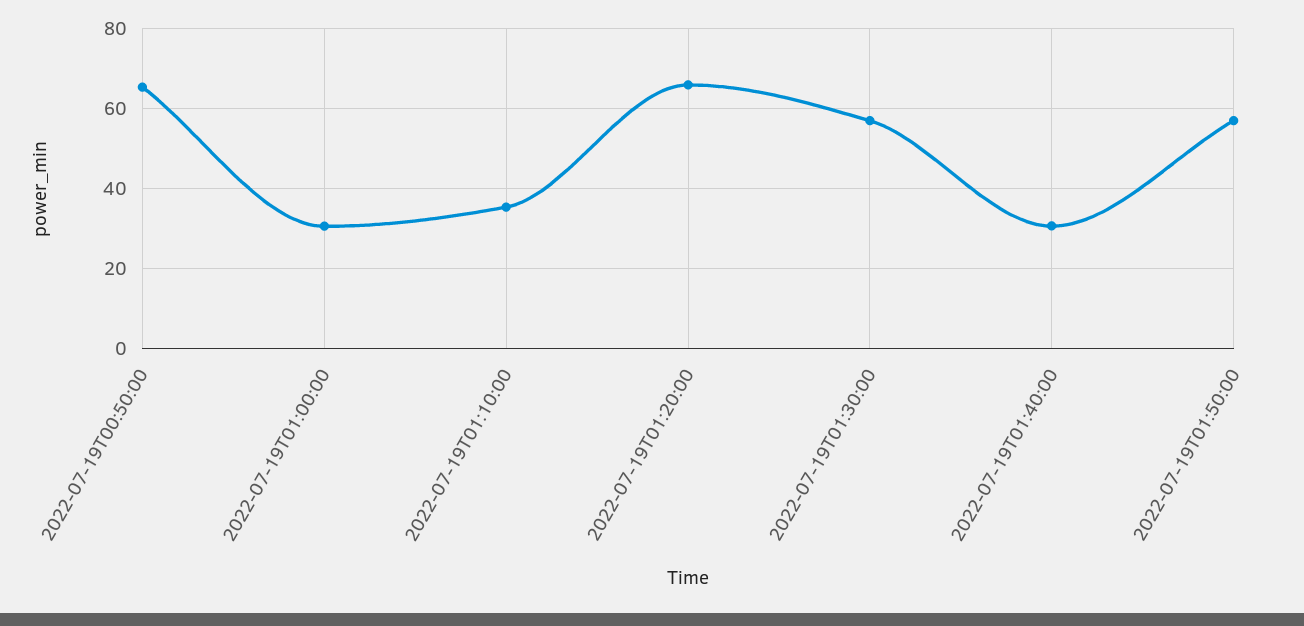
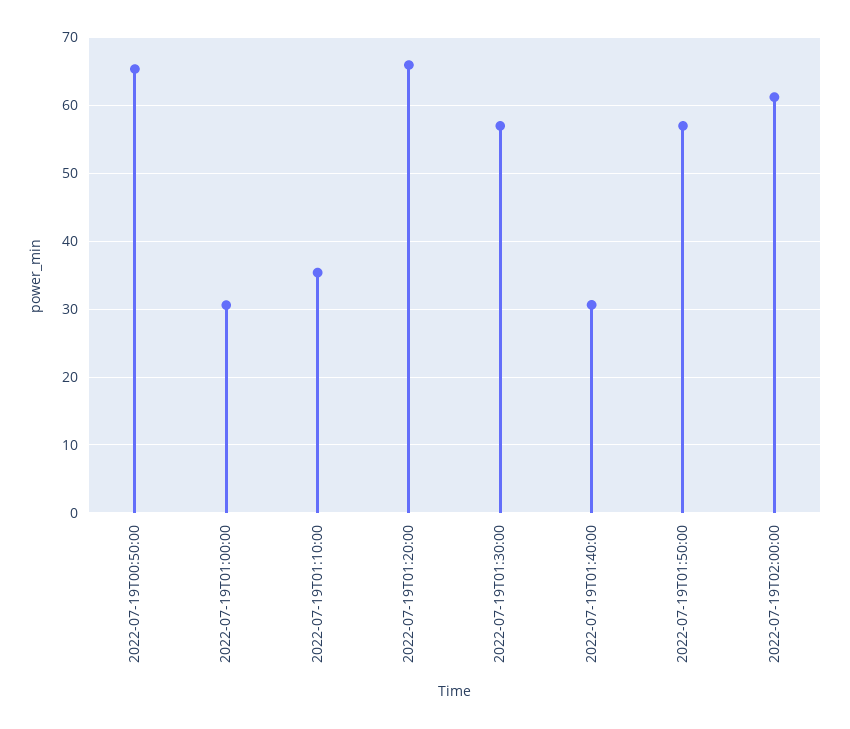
2022-07-19T02:00:00: none -> 61

